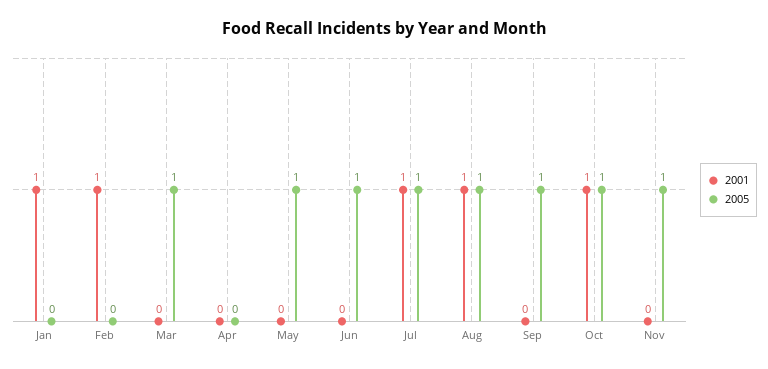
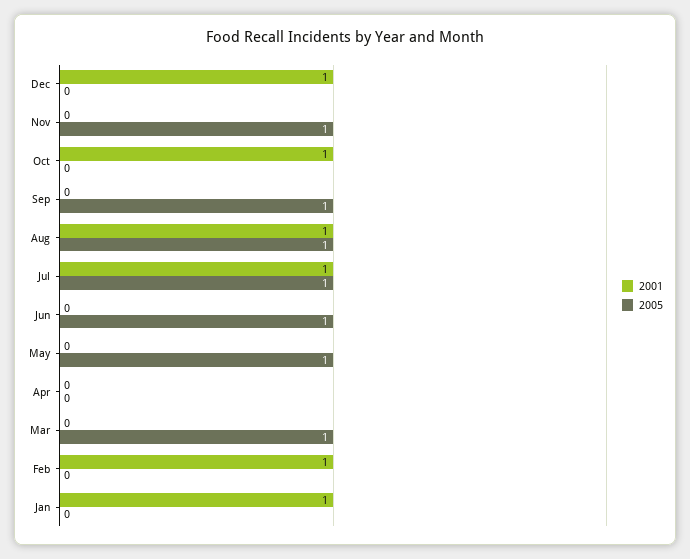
2005, Oct: 1 -> 0
2001, Dec: none -> 1
2005, Dec: none -> 0

